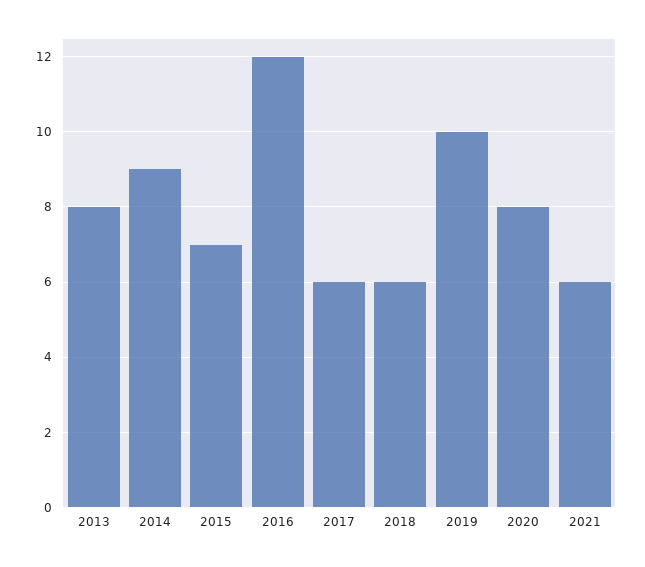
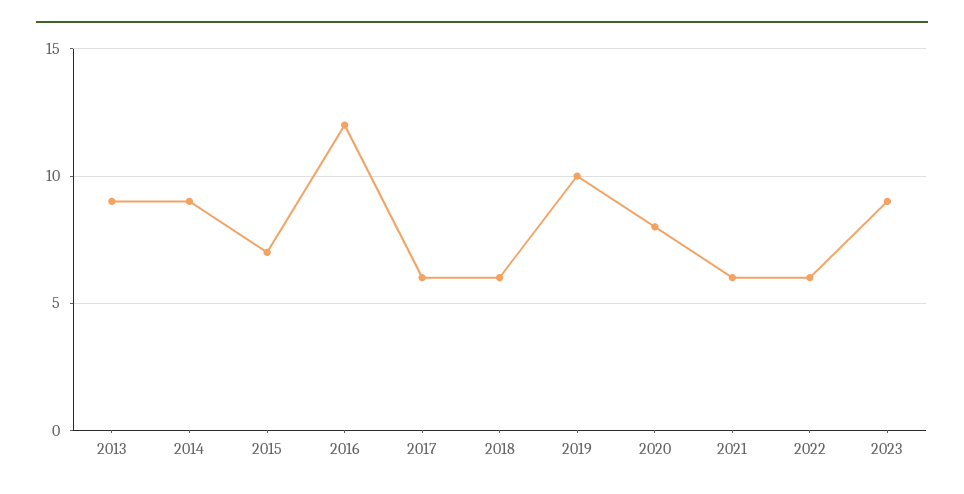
2013: 8 -> 9
2022: none -> 6
2023: none -> 9

